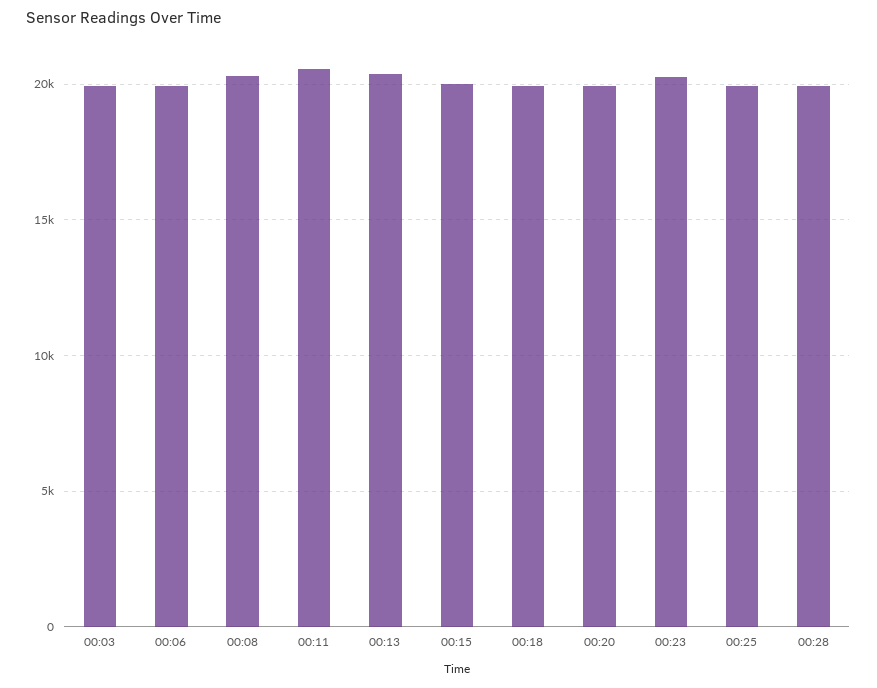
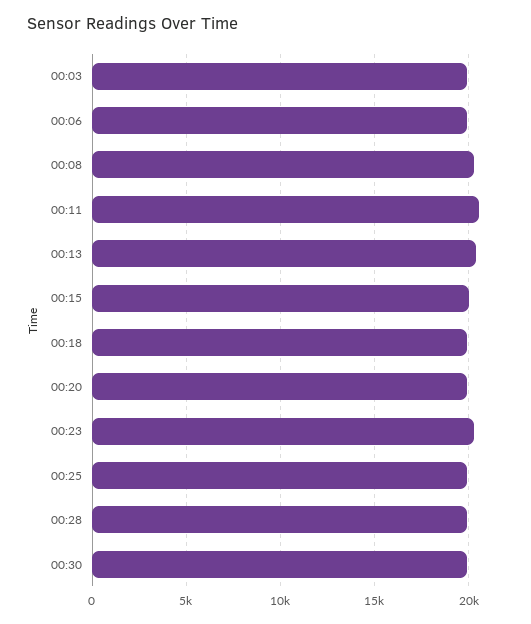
00:30: none -> 20000

